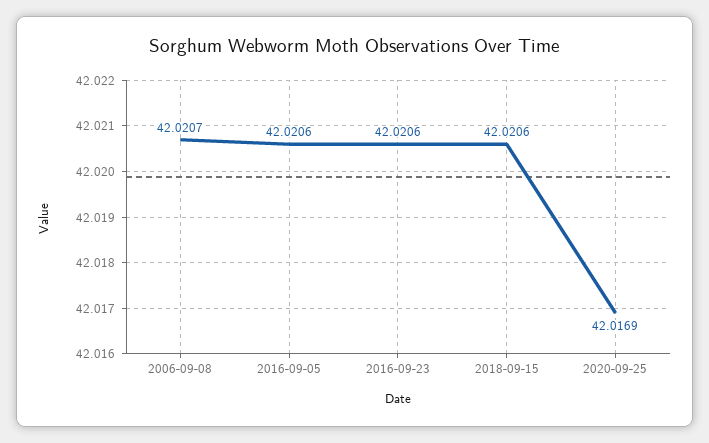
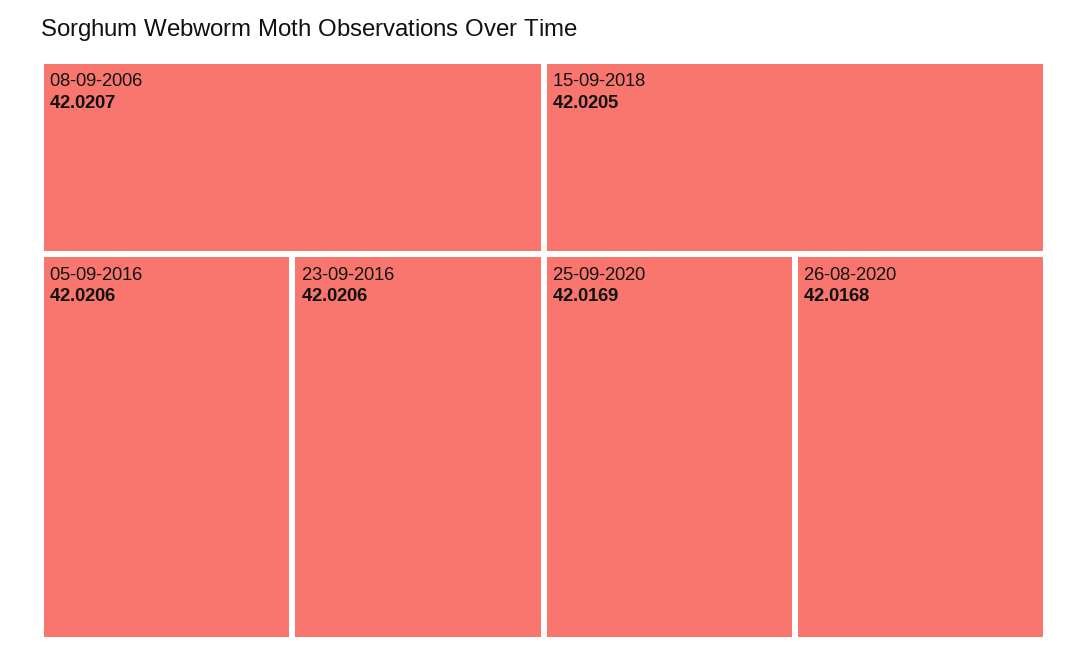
2018-09-15: 42.0206 -> 42.0205
26-08-2020: none -> 42.0168

